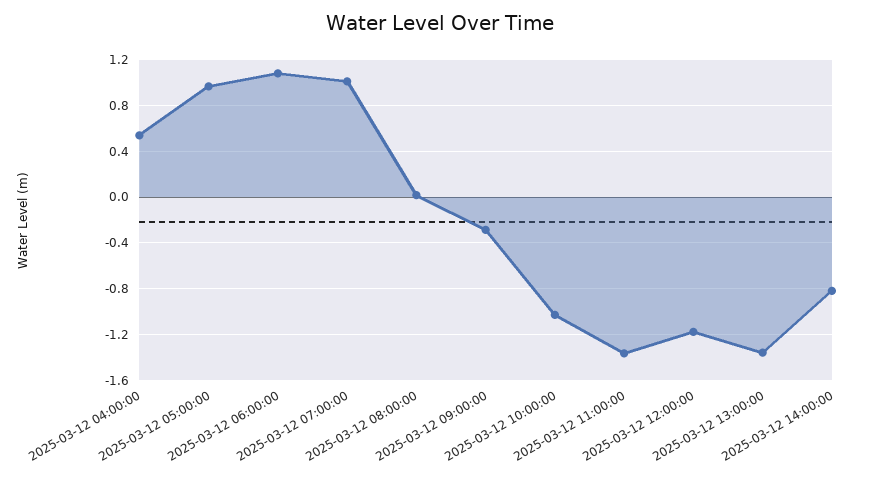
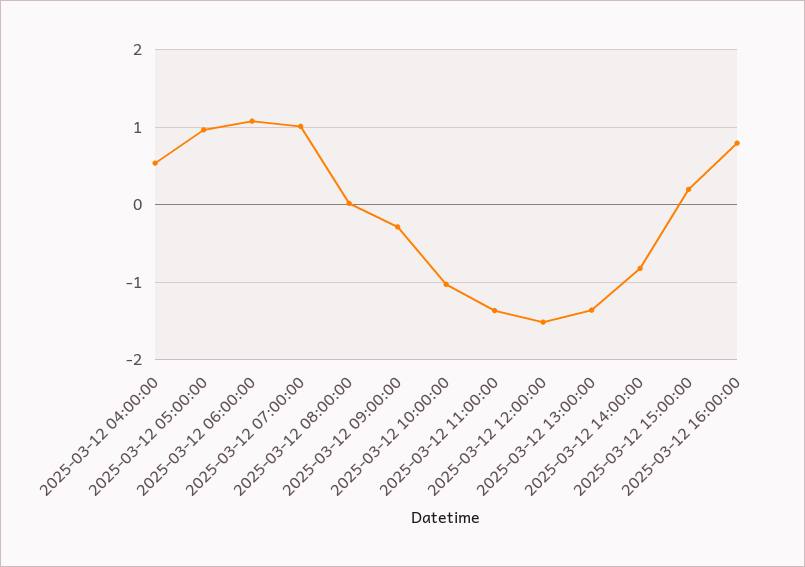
2025-03-12 12:00:00: -1.2 -> -1.5
2025-03-12 15:00:00: none -> 0.2
2025-03-12 16:00:00: none -> 0.8

